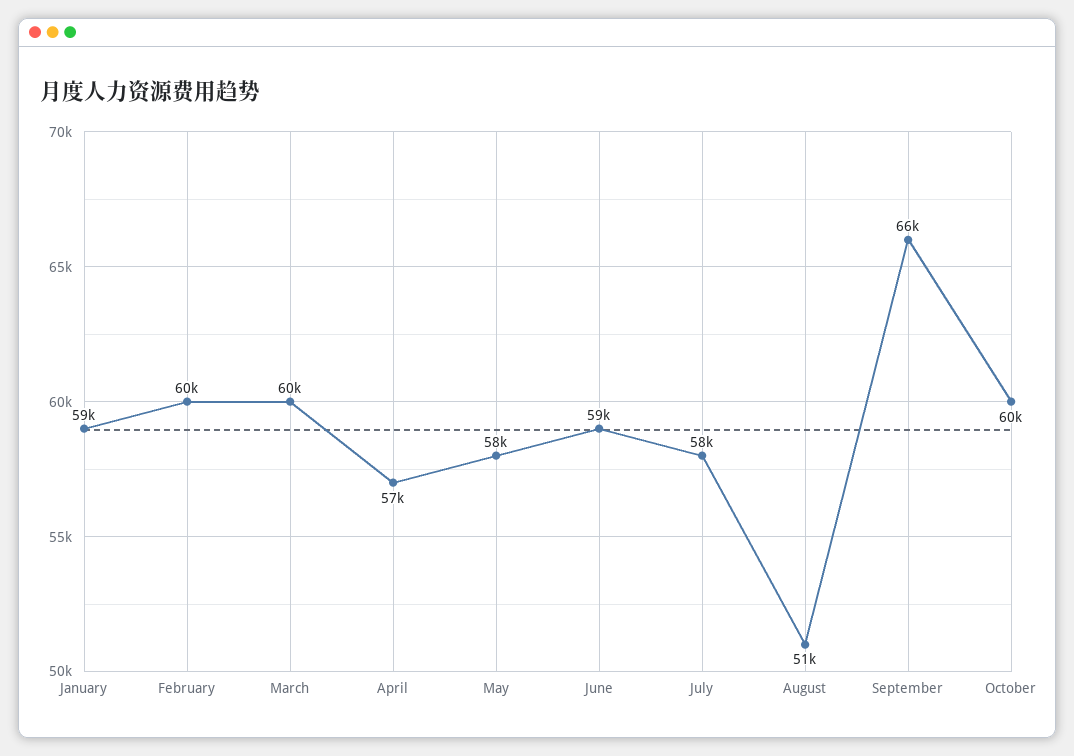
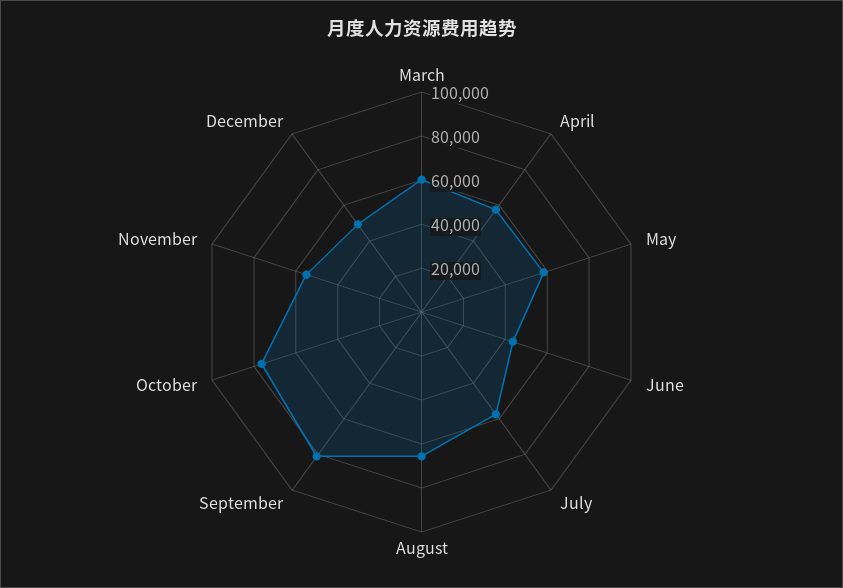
January: 59000 -> none
February: 60000 -> none
June: 59000 -> 45000
August: 51000 -> 65000
September: 66000 -> 80000
October: 60000 -> 75000
November: none -> 55000
December: none -> 50000

